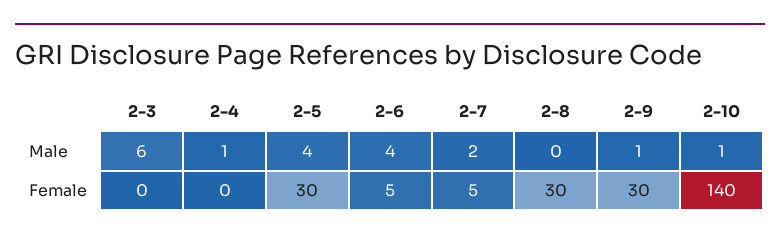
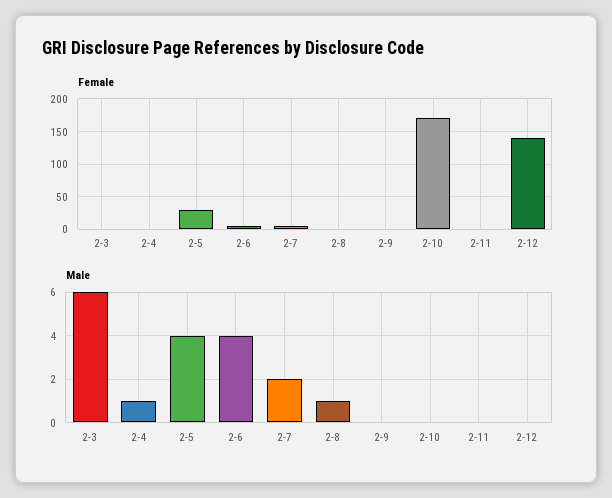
Male, 2-8: 0 -> 1
Male, 2-9: 1 -> 0
Male, 2-10: 1 -> 0
Female, 2-8: 30 -> 0
Female, 2-9: 30 -> 0
Female, 2-10: 140 -> 170
Female, 2-11: none -> 0
Female, 2-12: none -> 140
Male, 2-11: none -> 0
Male, 2-12: none -> 0

